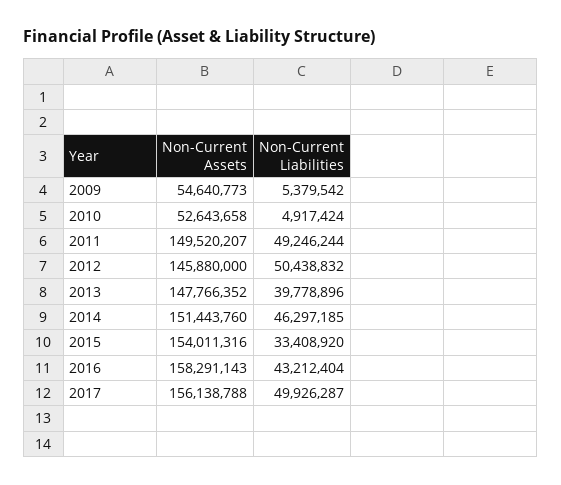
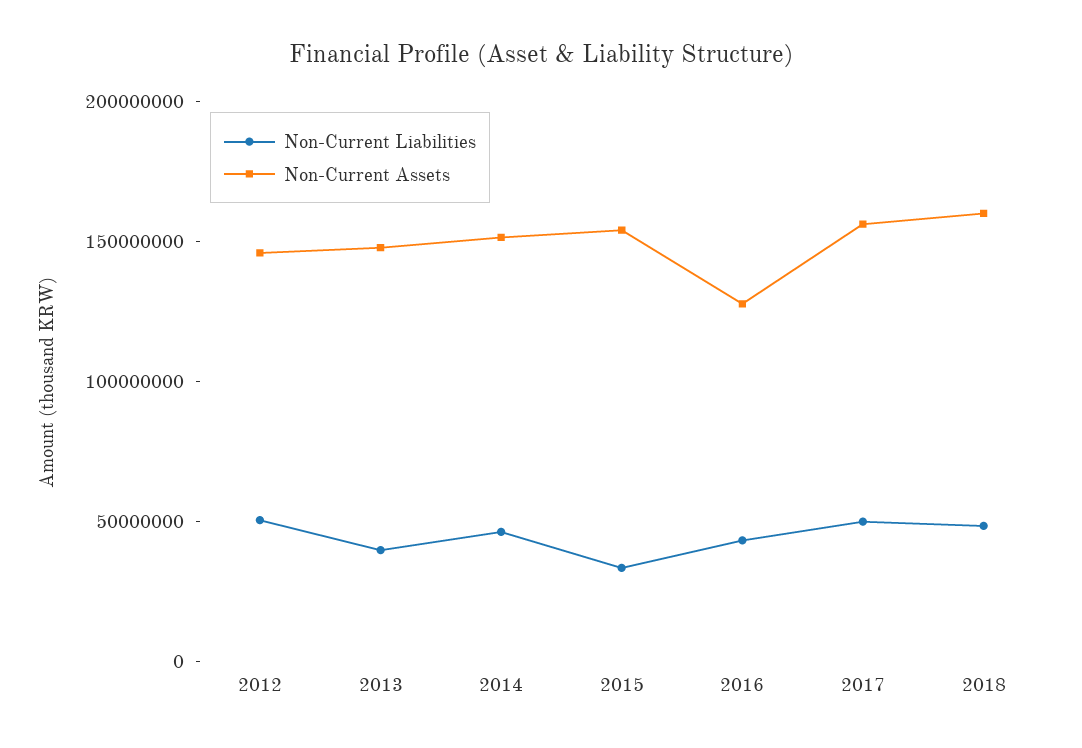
Non-Current Assets, 2009: 54640773 -> none
Non-Current Liabilities, 2009: 5379542 -> none
Non-Current Assets, 2010: 52643658 -> none
Non-Current Liabilities, 2010: 4917424 -> none
Non-Current Assets, 2011: 149520207 -> none
Non-Current Liabilities, 2011: 49246244 -> none
Non-Current Assets, 2016: 158291143 -> 130000000
Non-Current Liabilities, 2018: none -> 50000000
Non-Current Assets, 2018: none -> 160000000

